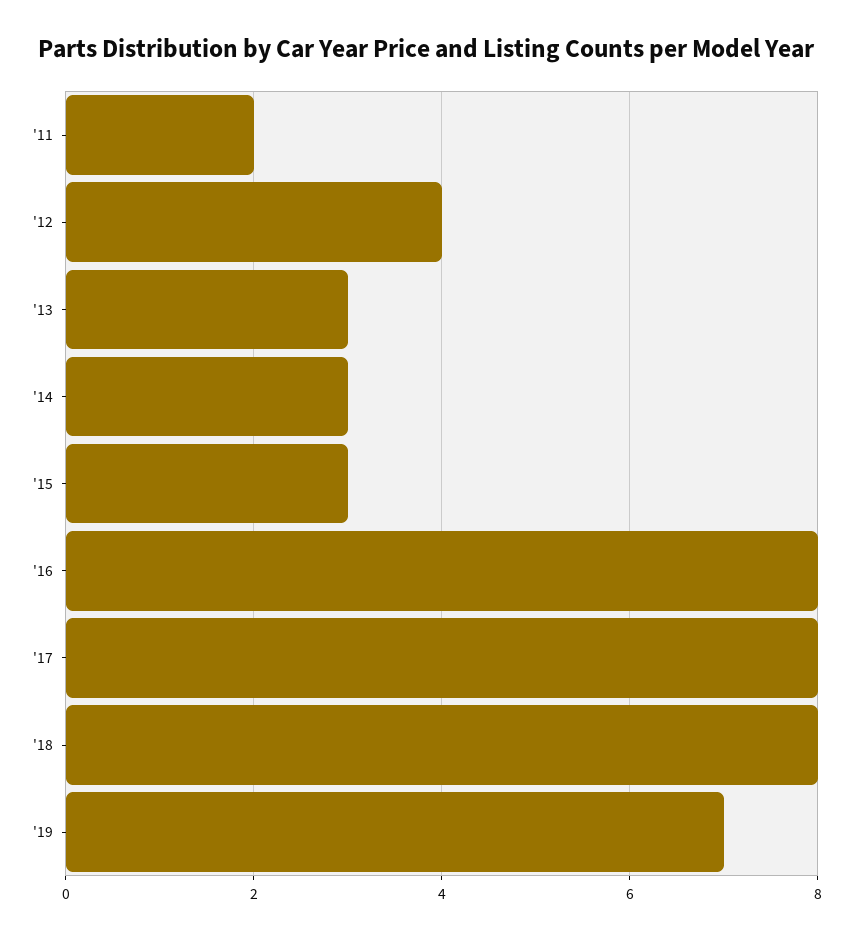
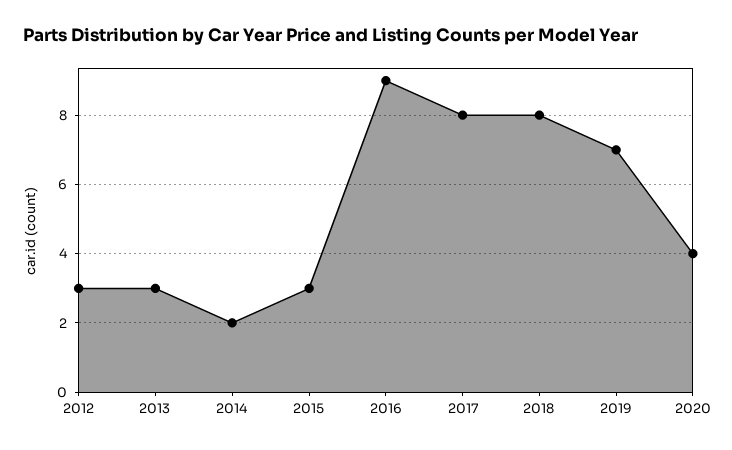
'11: 2 -> none
'12: 4 -> 3
'14: 3 -> 2
'16: 8 -> 9
2020: none -> 4

